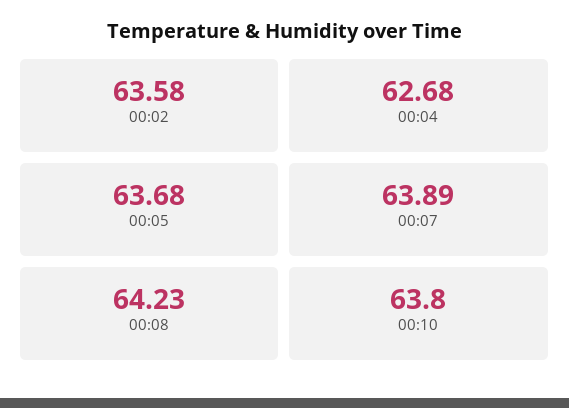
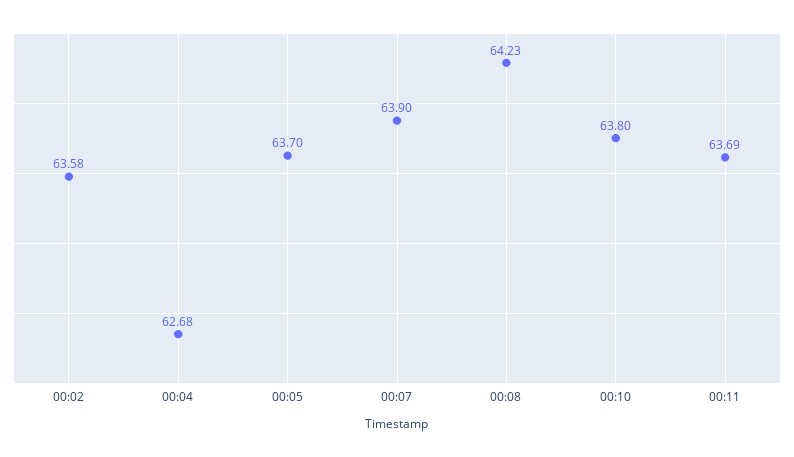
00:05: 63.68 -> 63.7
00:07: 63.89 -> 63.9
00:11: none -> 63.69

